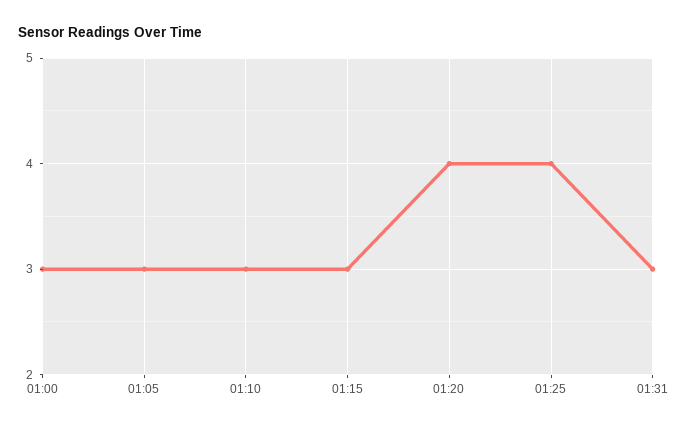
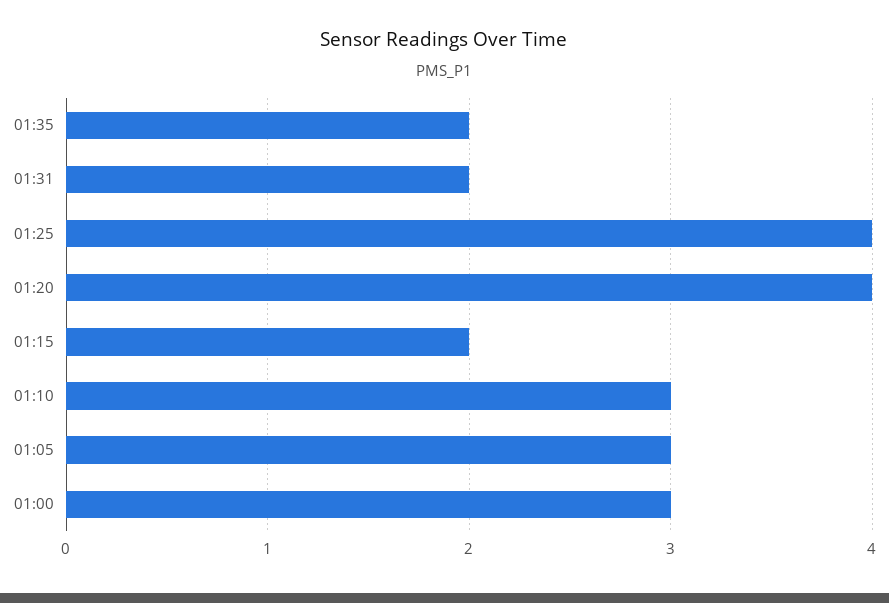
01:15: 3 -> 2
01:31: 3 -> 2
01:35: none -> 2

